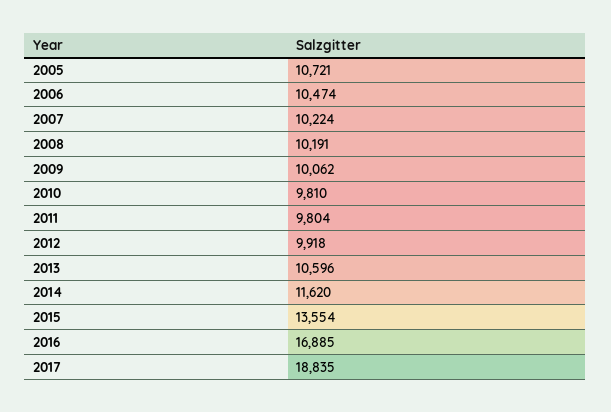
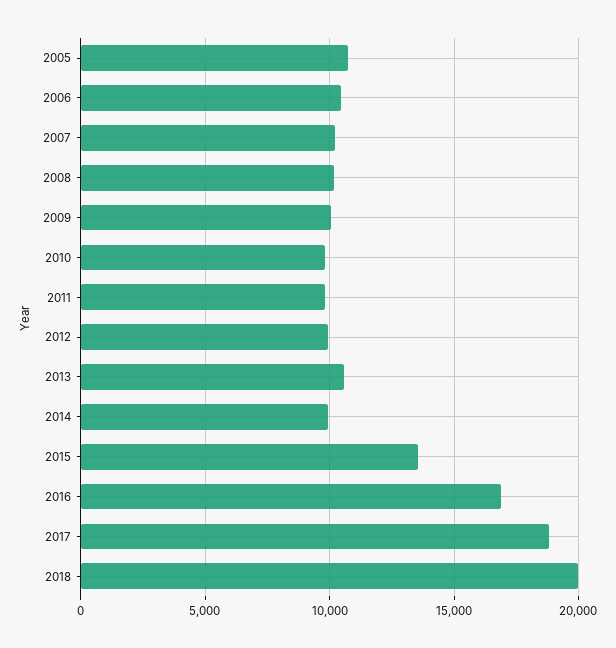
2014: 11620 -> 10000
2018: none -> 20000

